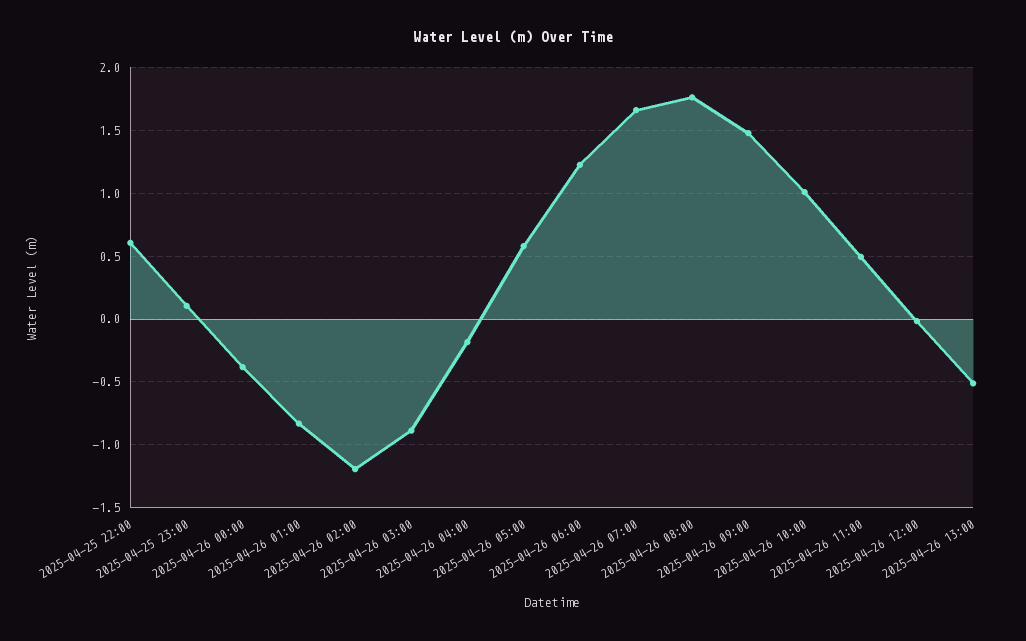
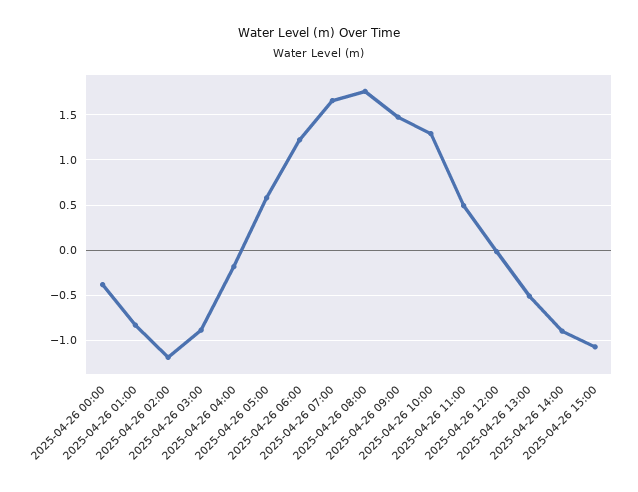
2025-04-25 22:00: 0.6 -> none
2025-04-25 23:00: 0.1 -> none
2025-04-26 10:00: 1 -> 1.3
2025-04-26 14:00: none -> -0.9
2025-04-26 15:00: none -> -1.1

